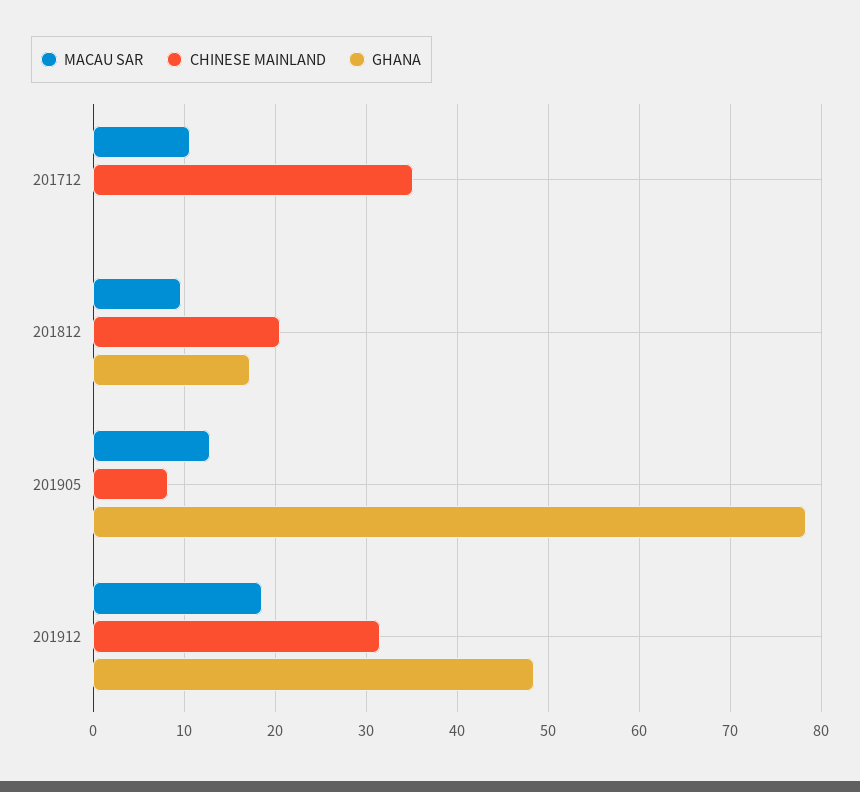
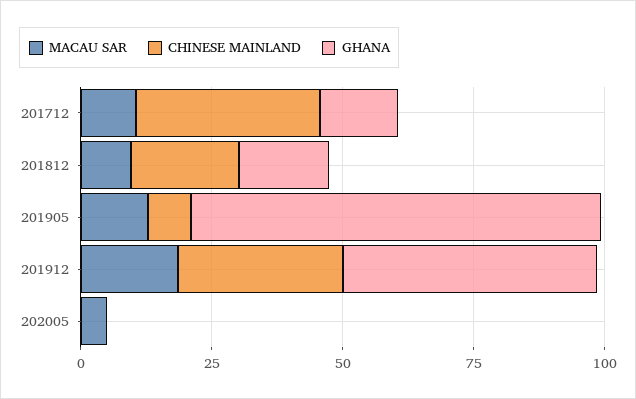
GHANA, 201712: 0 -> 15
MACAU SAR, 202005: none -> 5
CHINESE MAINLAND, 202005: none -> 0
GHANA, 202005: none -> 0

